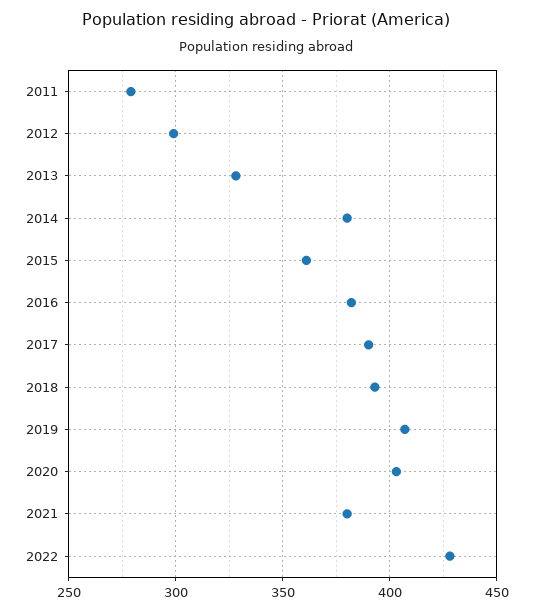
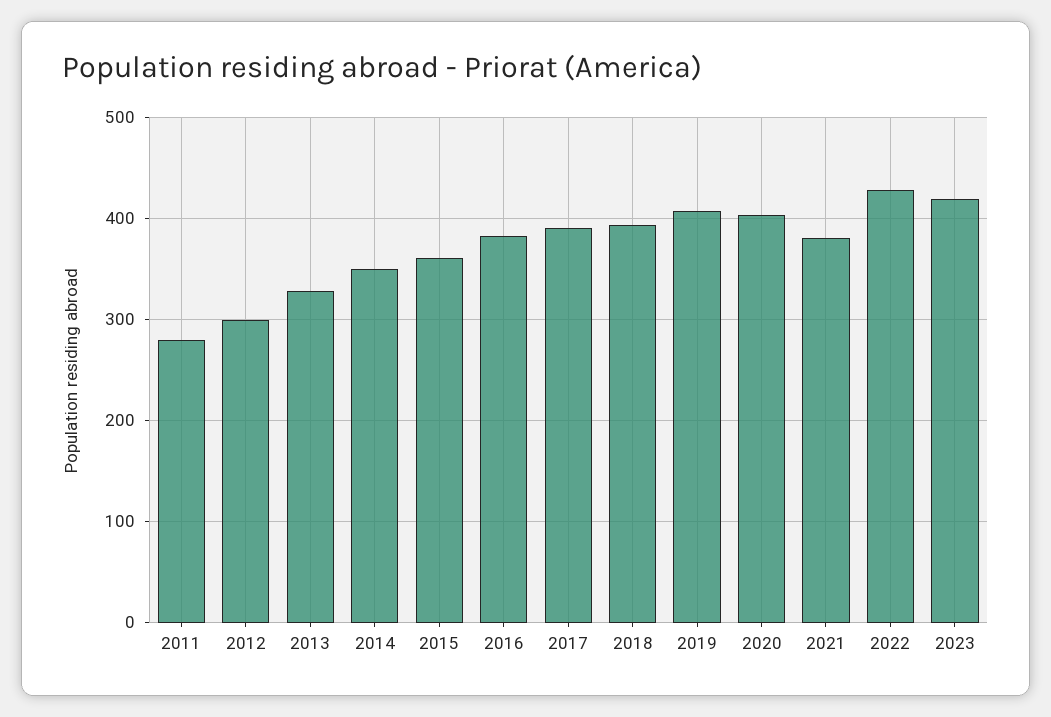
2014: 380 -> 350
2023: none -> 420

